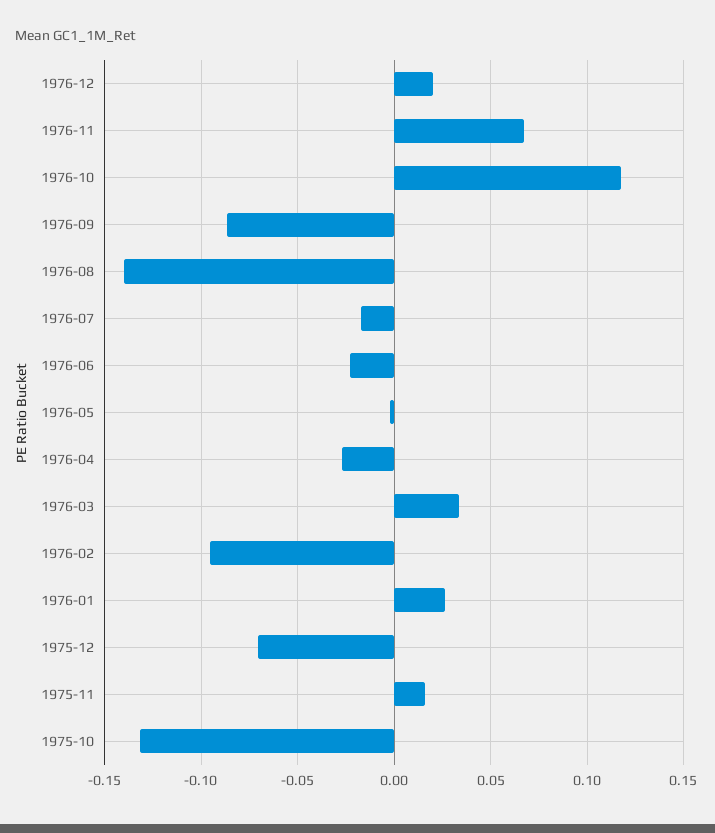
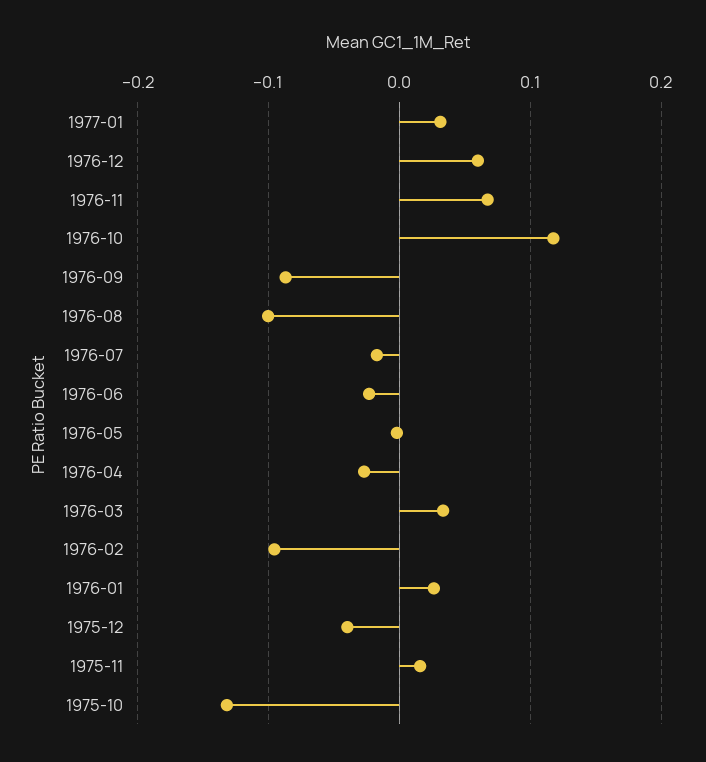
1976-12: 0.02 -> 0.06
1976-08: -0.14 -> -0.1
1975-12: -0.07 -> -0.04
1977-01: none -> 0.03

